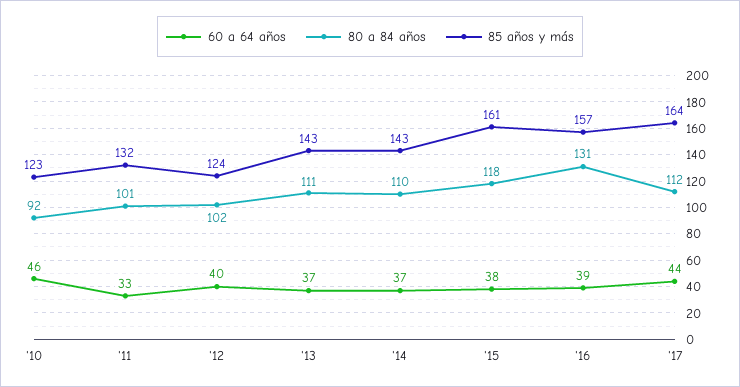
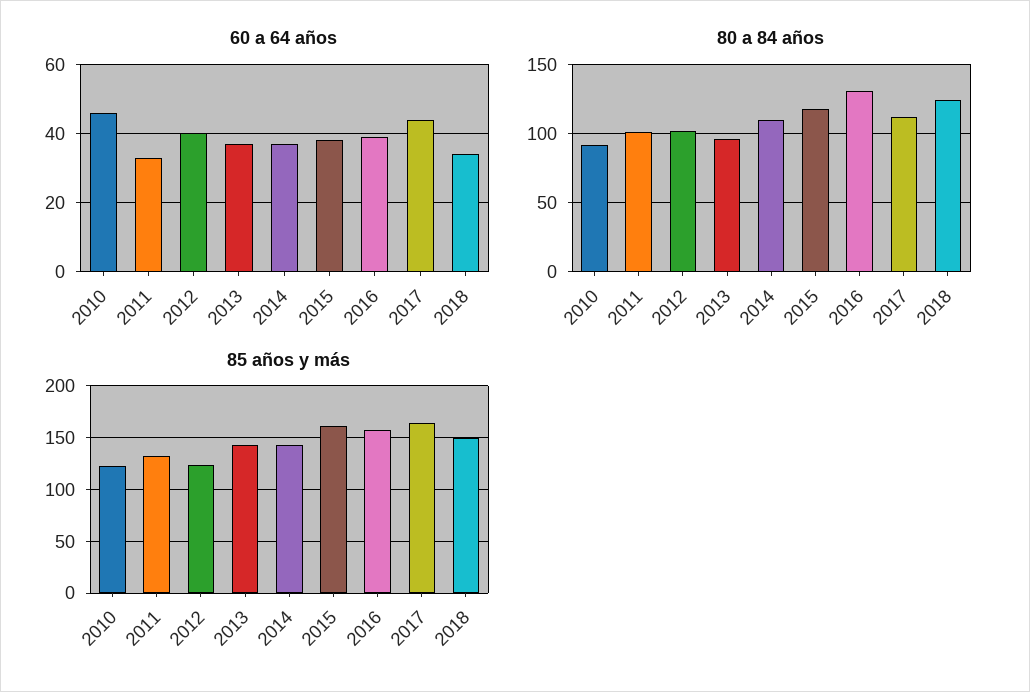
80 a 84 años, '13: 111 -> 95
60 a 64 años, 2018: none -> 35
80 a 84 años, 2018: none -> 125
85 años y más, 2018: none -> 150

